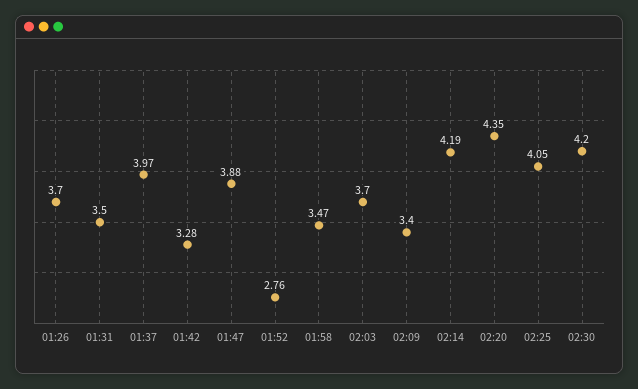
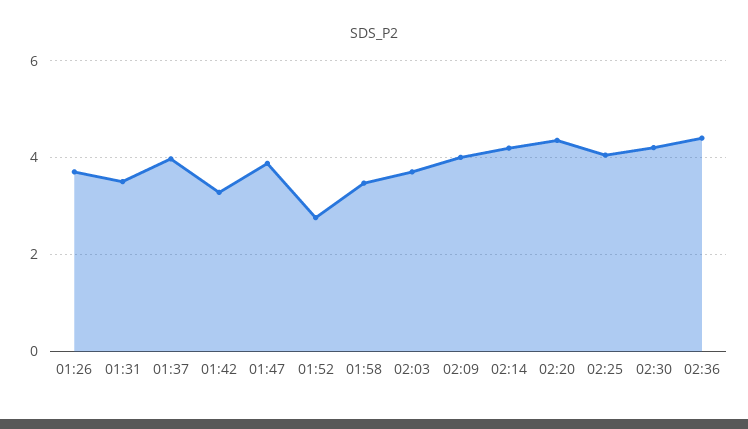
02:09: 3.4 -> 4
02:36: none -> 4.4

